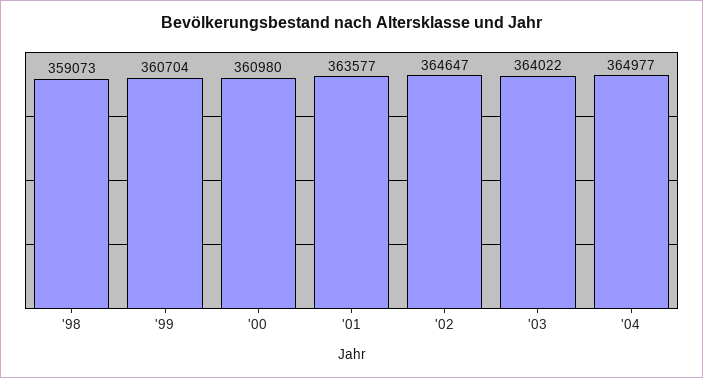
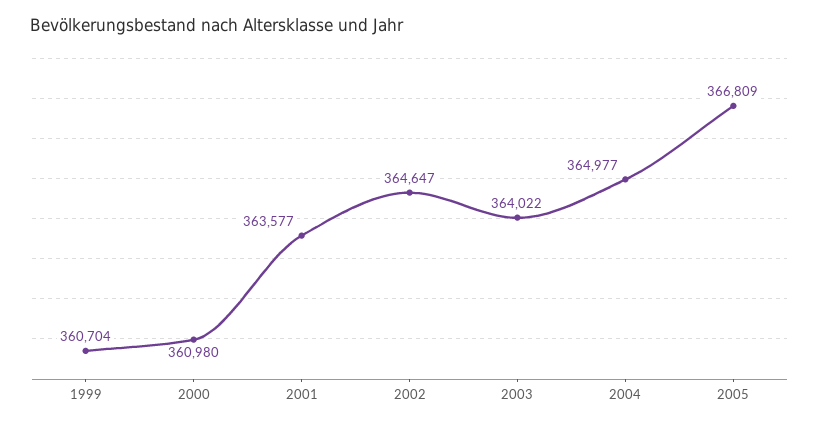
'98: 359073 -> none
2005: none -> 366809

